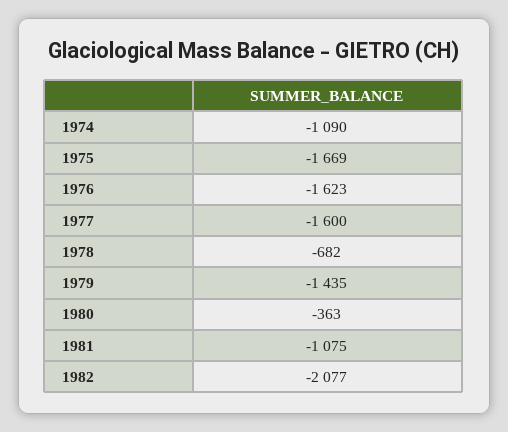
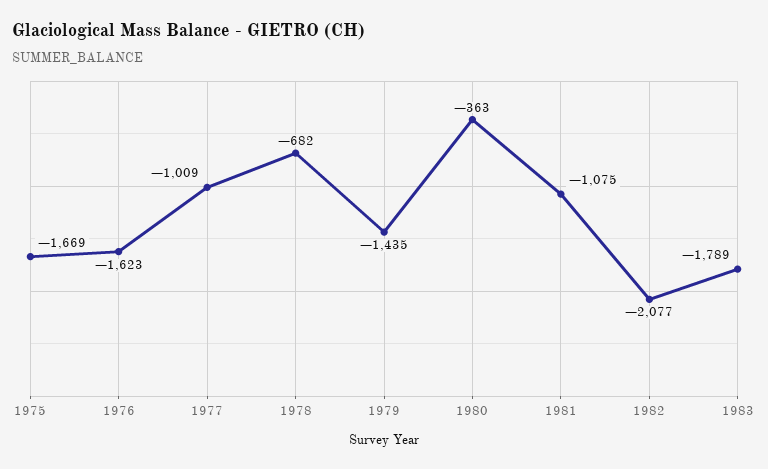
1974: -1090 -> none
1977: -1600 -> -1009
1983: none -> -1789

